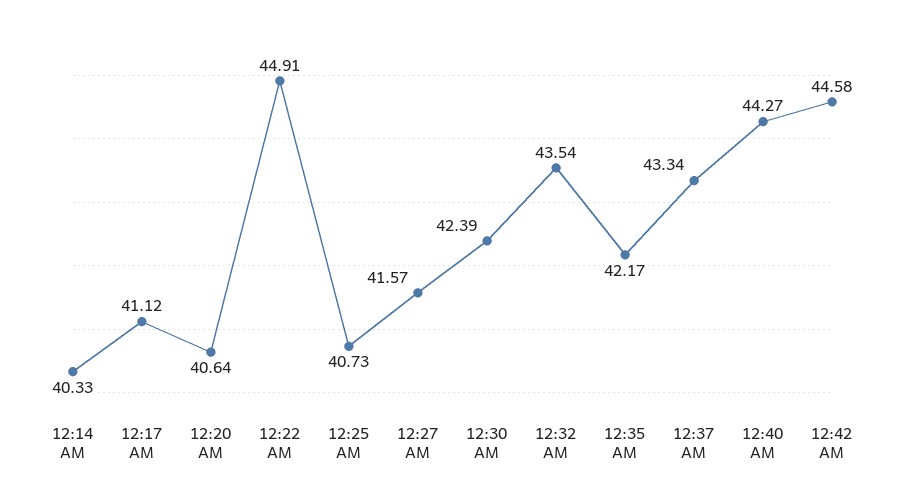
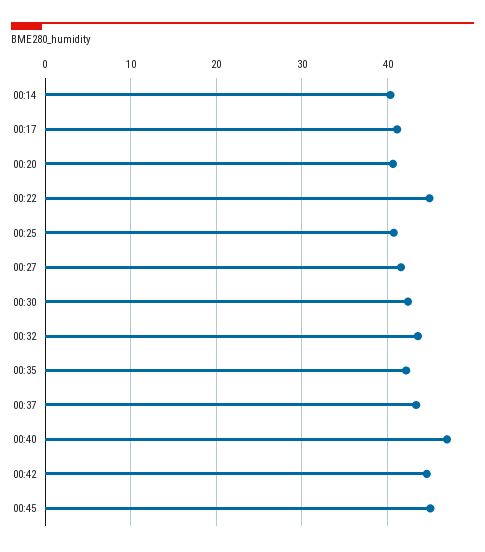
12:40 AM: 44.27 -> 47
00:45: none -> 45

